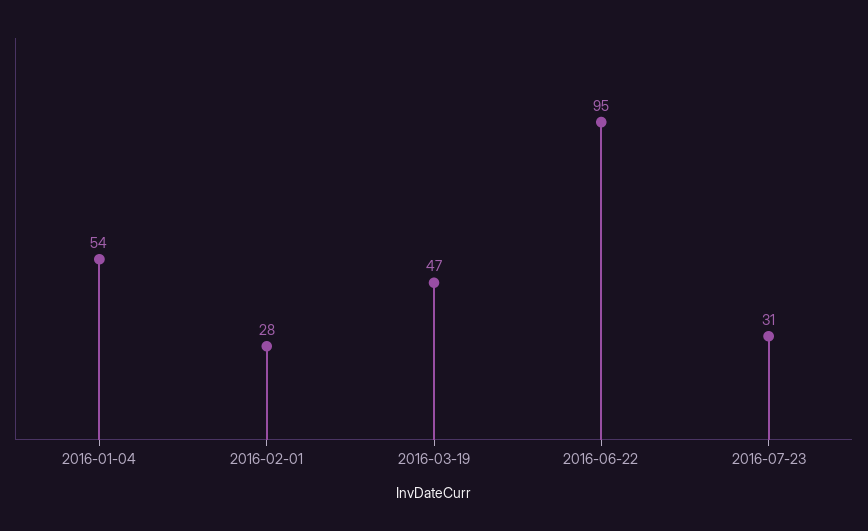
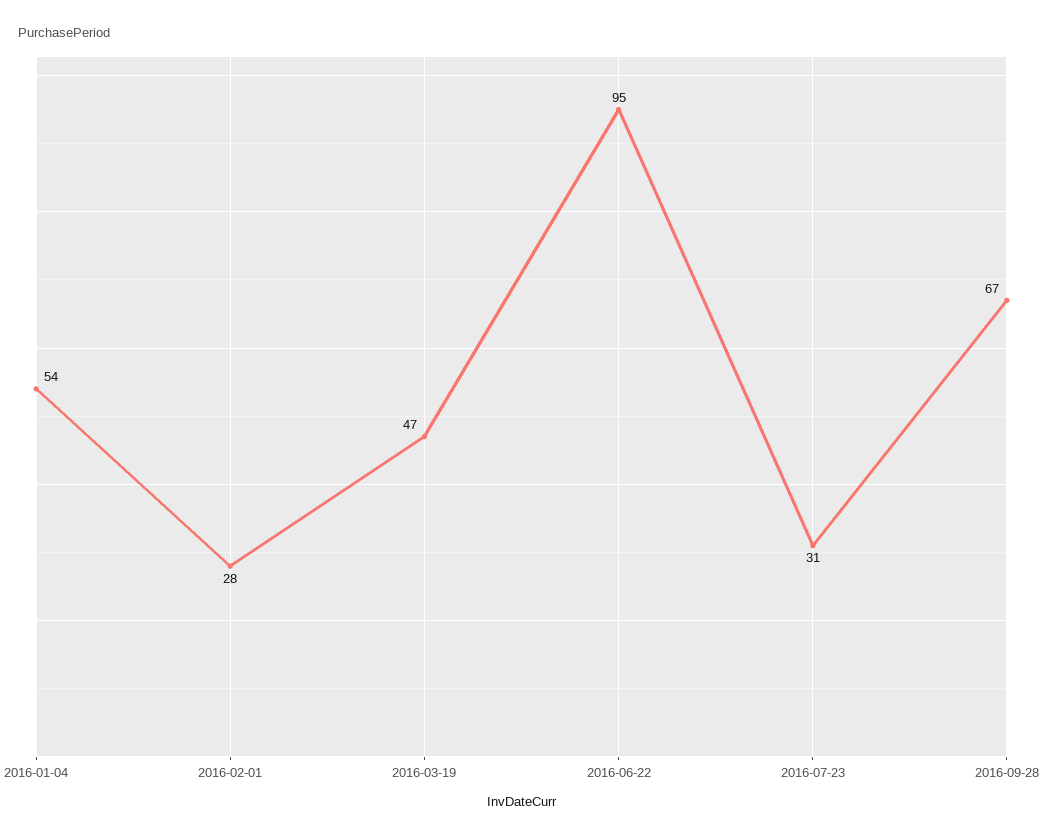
2016-09-28: none -> 67

